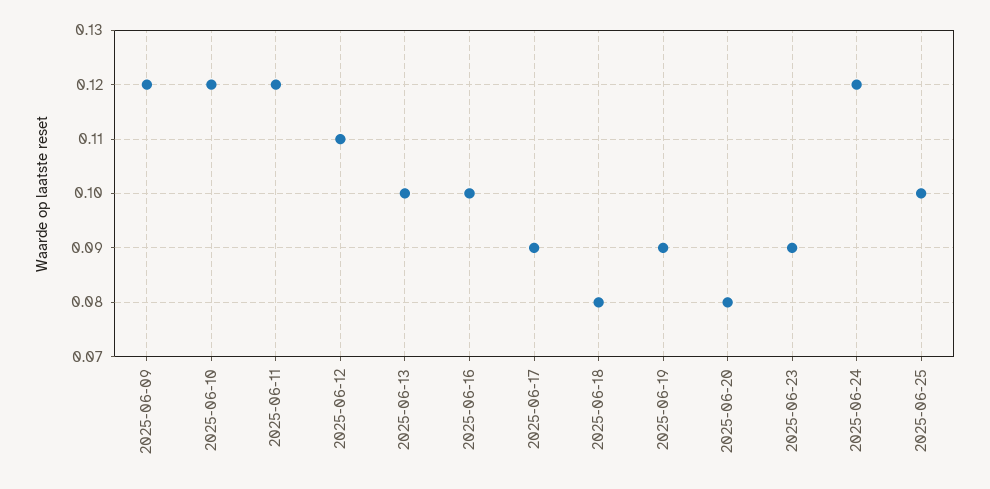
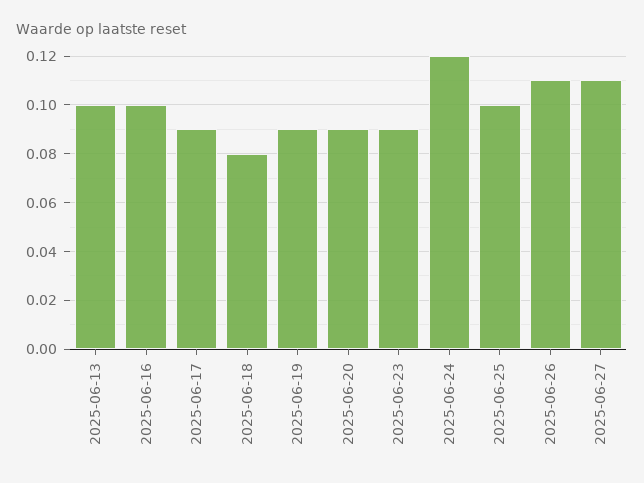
2025-06-09: 0.12 -> none
2025-06-10: 0.12 -> none
2025-06-11: 0.12 -> none
2025-06-12: 0.11 -> none
2025-06-20: 0.08 -> 0.09
2025-06-26: none -> 0.11
2025-06-27: none -> 0.11

